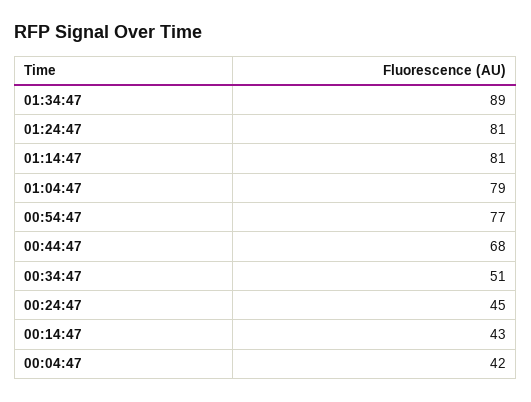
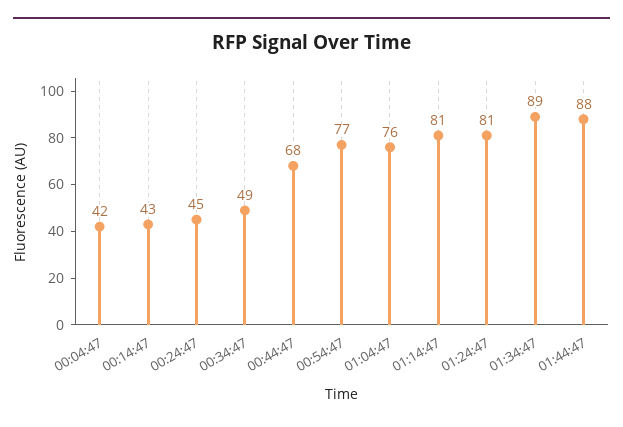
01:04:47: 79 -> 76
00:34:47: 51 -> 49
01:44:47: none -> 88

